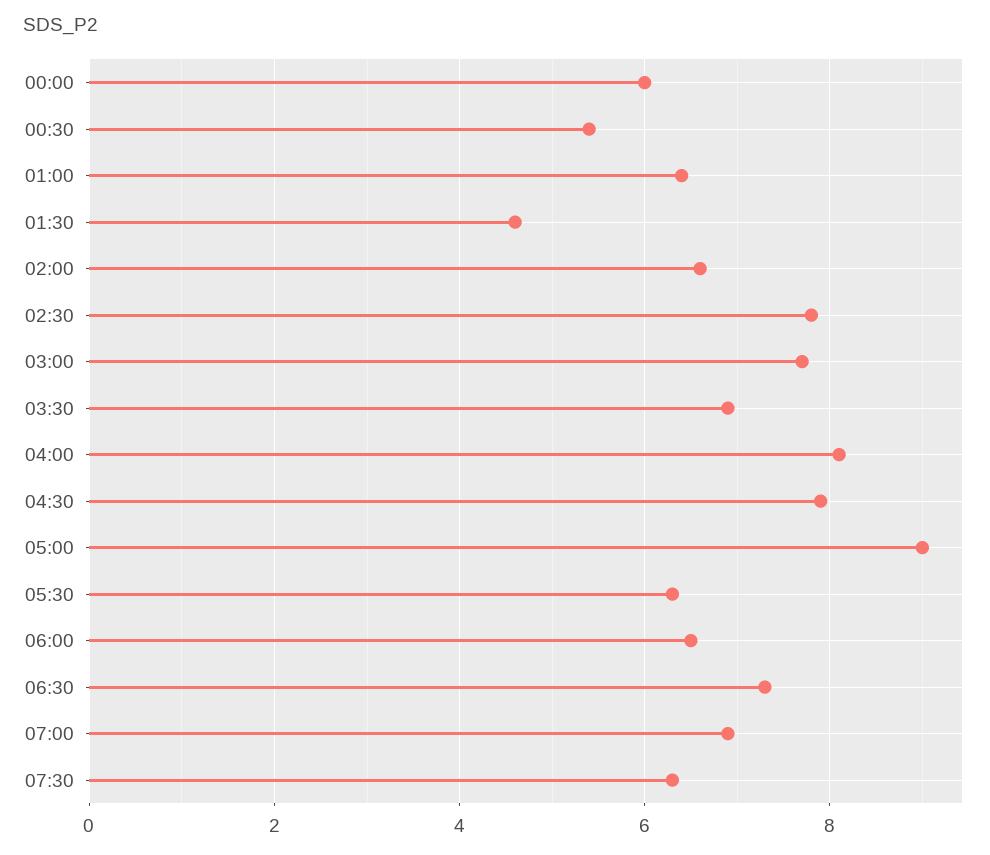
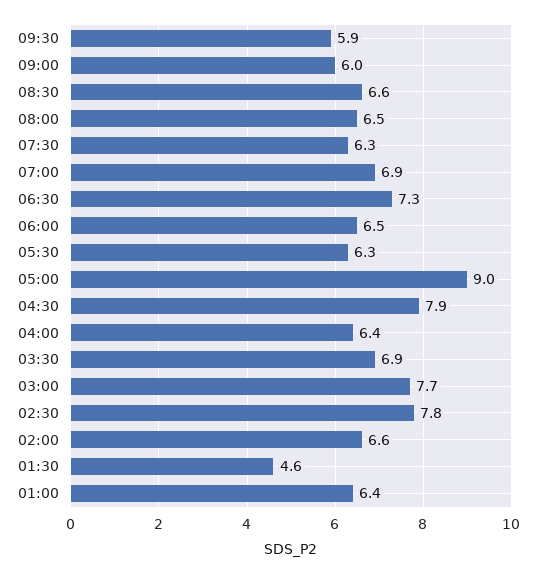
00:00: 6 -> none
00:30: 5.5 -> none
04:00: 8 -> 6.4
09:30: none -> 5.9
09:00: none -> 6
08:30: none -> 6.6
08:00: none -> 6.5

